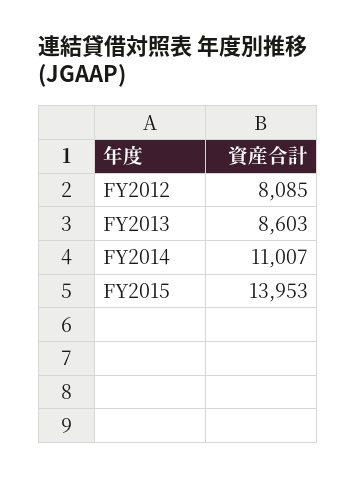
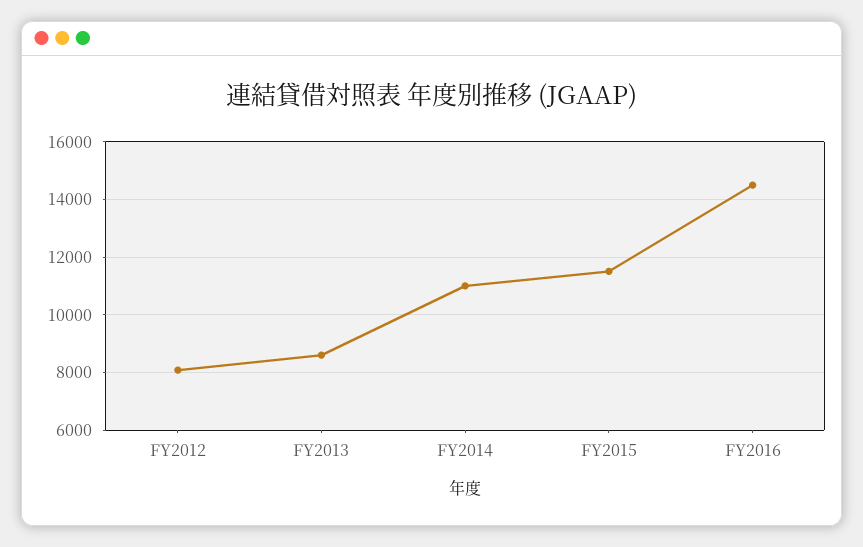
FY2015: 13953 -> 11500
FY2016: none -> 14500

